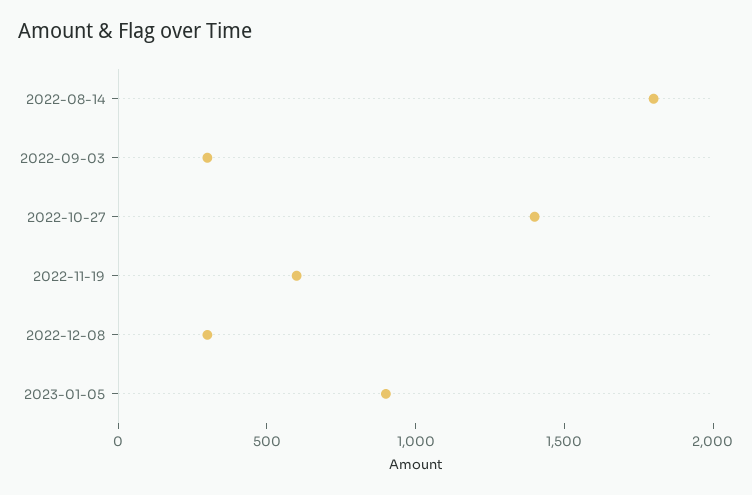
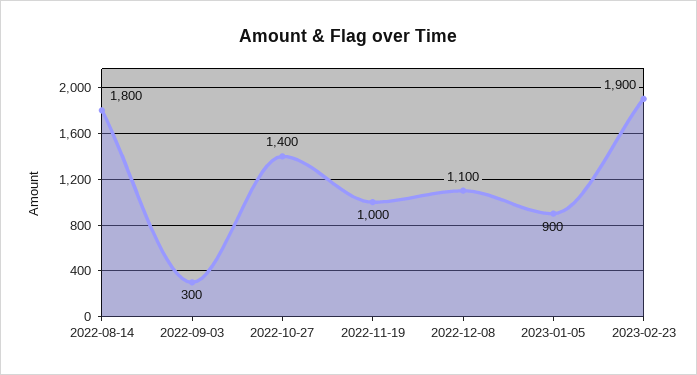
2022-11-19: 600 -> 1000
2022-12-08: 300 -> 1100
2023-02-23: none -> 1900

